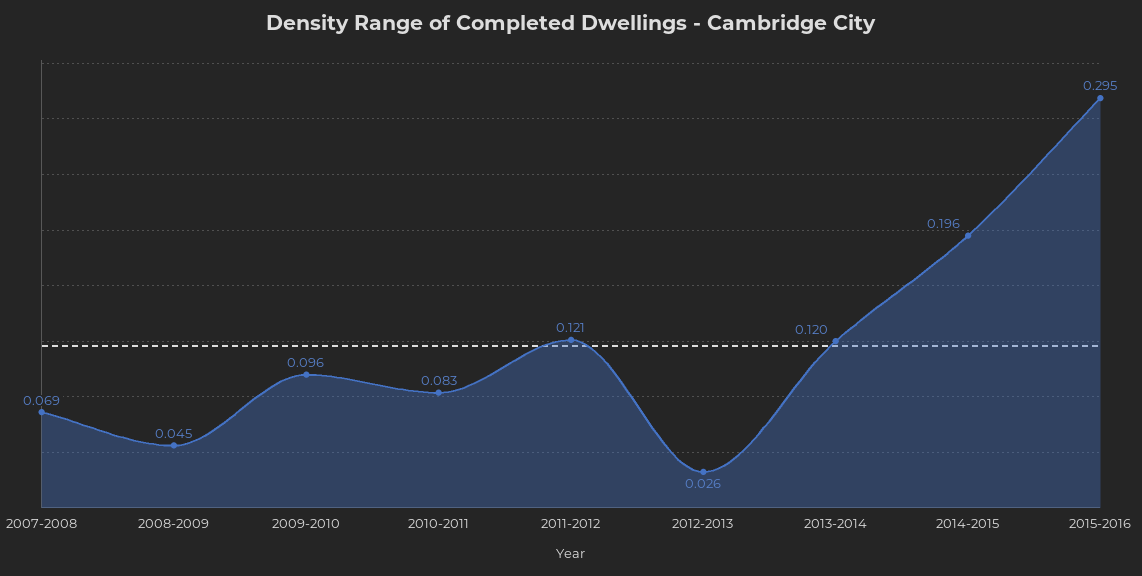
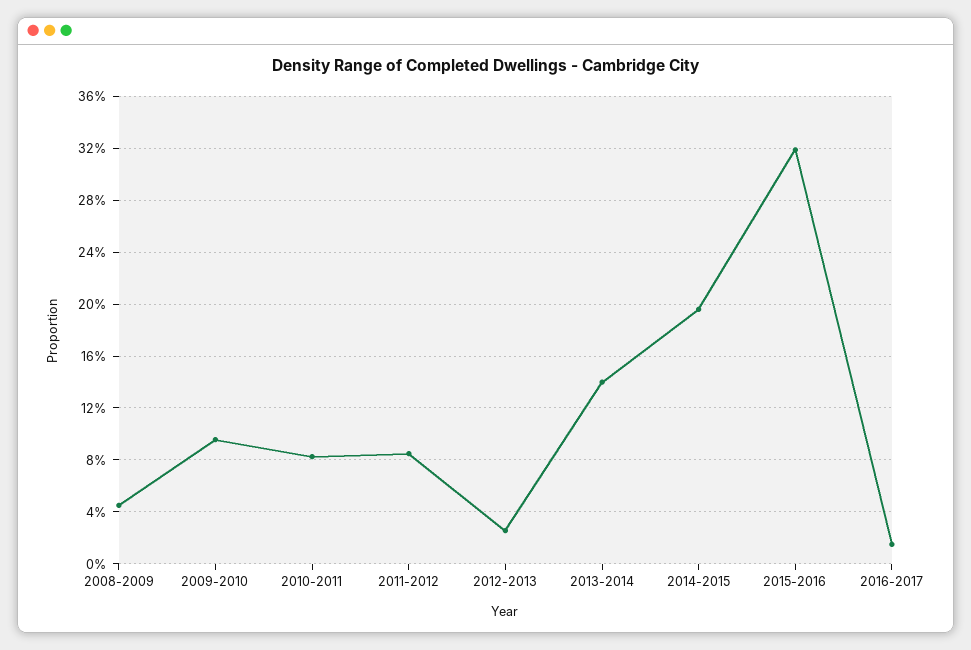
2007-2008: 0.069 -> none
2011-2012: 0.121 -> 0.085
2013-2014: 0.12 -> 0.14
2015-2016: 0.295 -> 0.32
2016-2017: none -> 0.015

